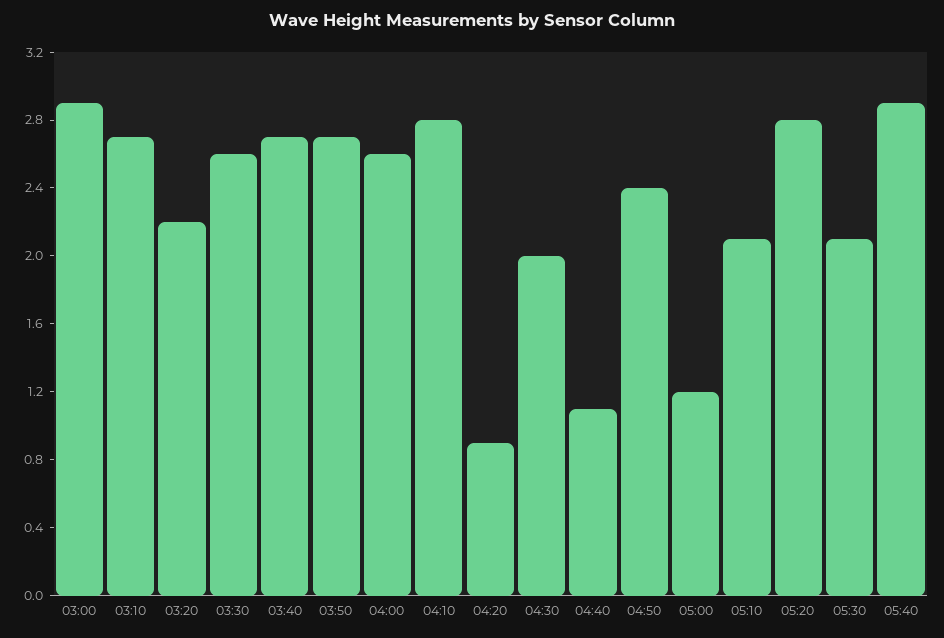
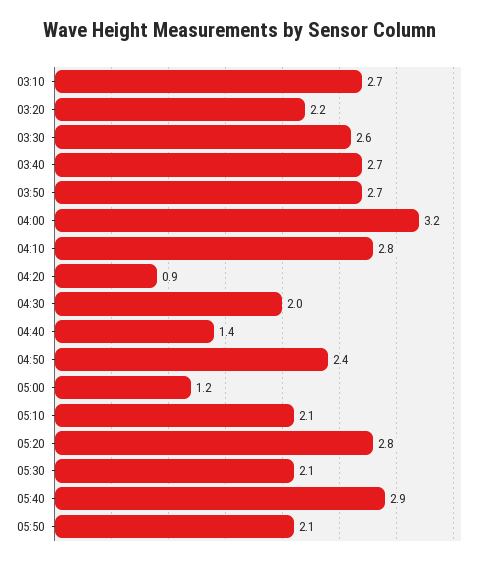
03:00: 2.9 -> none
04:00: 2.6 -> 3.2
04:40: 1.1 -> 1.4
05:50: none -> 2.1

